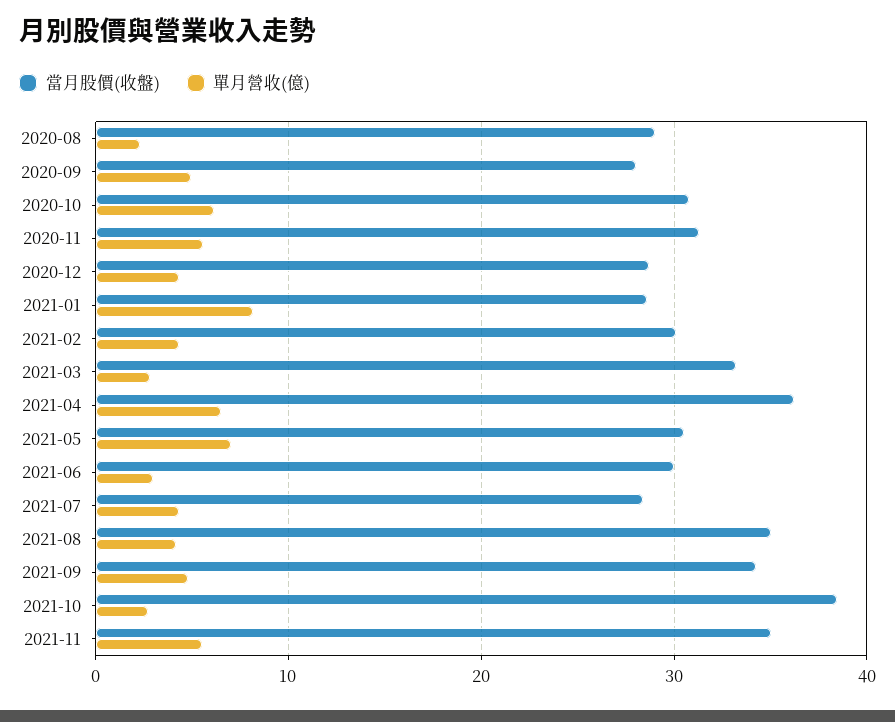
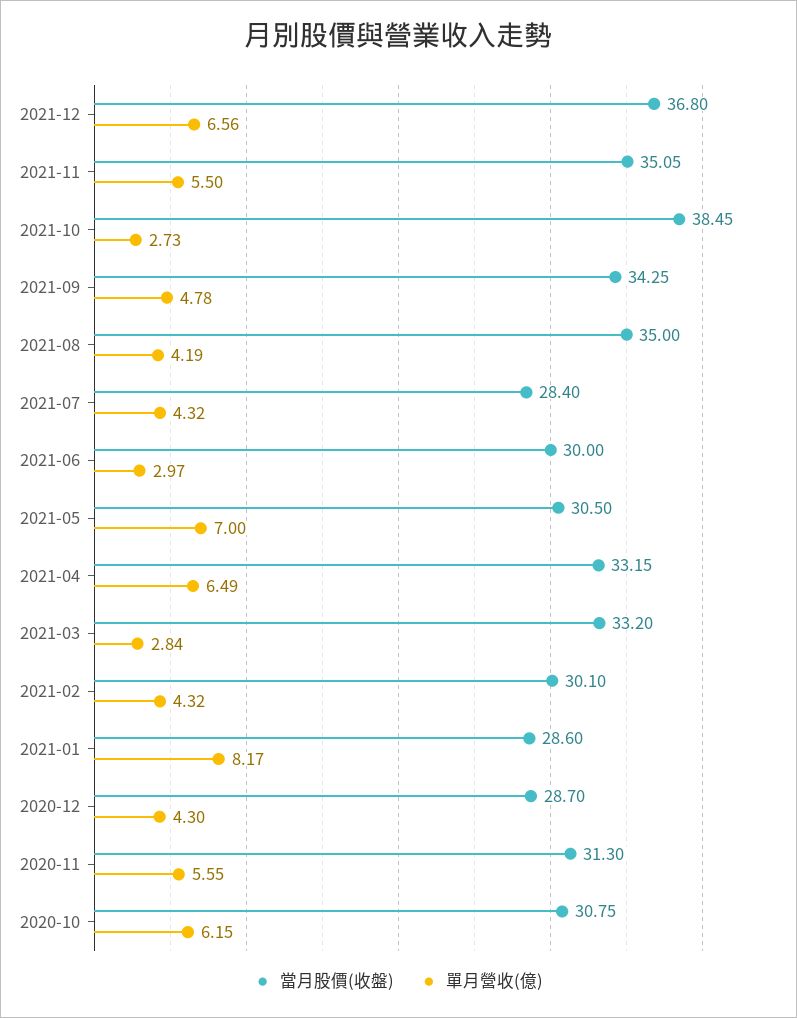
當月股價(收盤), 2020-08: 29 -> none
單月營收(億), 2020-08: 2 -> none
當月股價(收盤), 2020-09: 28 -> none
單月營收(億), 2020-09: 5 -> none
當月股價(收盤), 2021-04: 36 -> 33.15
當月股價(收盤), 2021-12: none -> 36.8
單月營收(億), 2021-12: none -> 6.56

